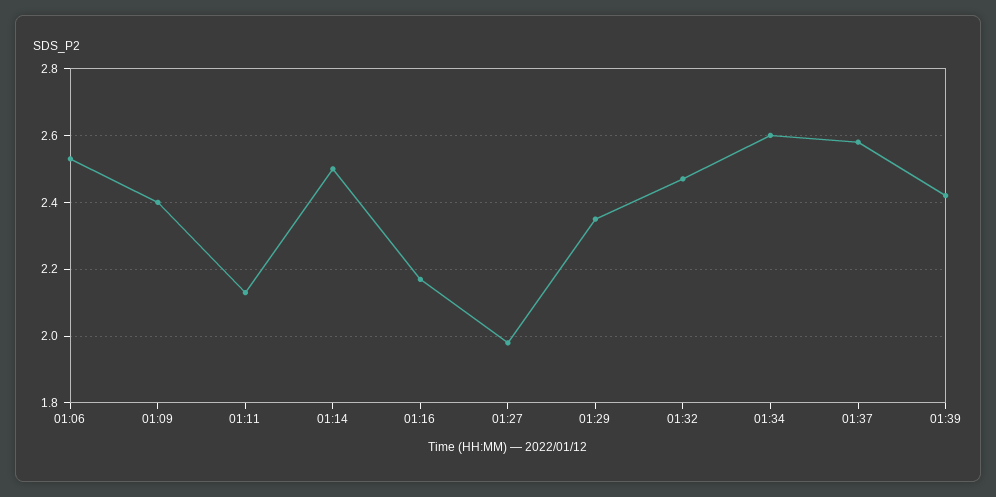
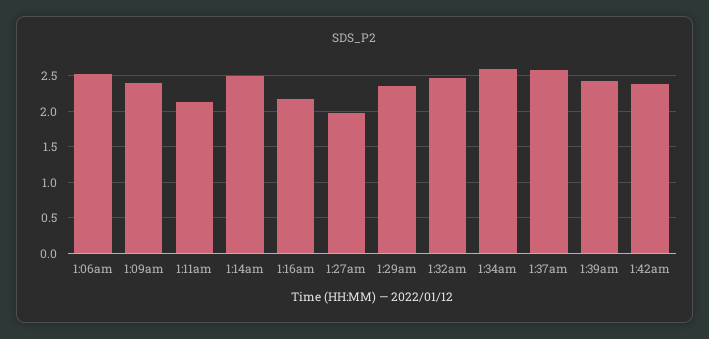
1:42am: none -> 2.4

